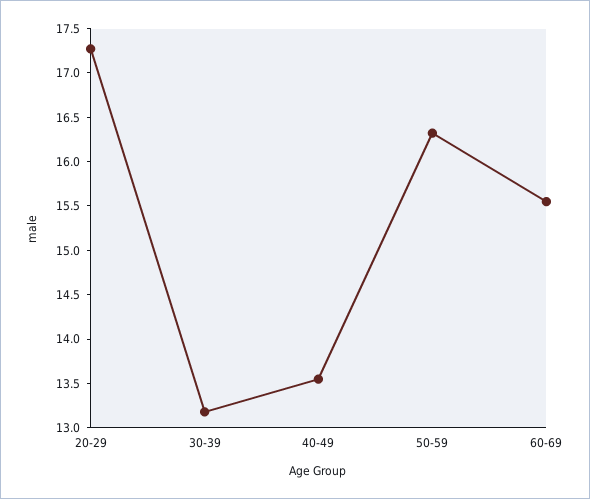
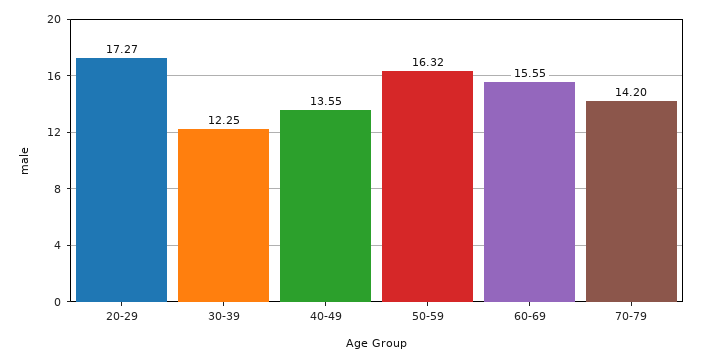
30-39: 13.2 -> 12.25
70-79: none -> 14.2

